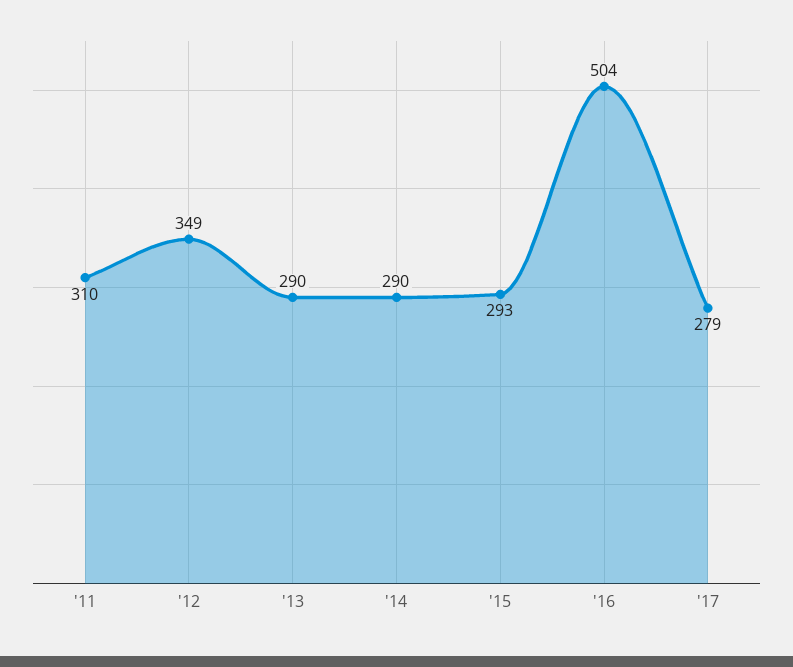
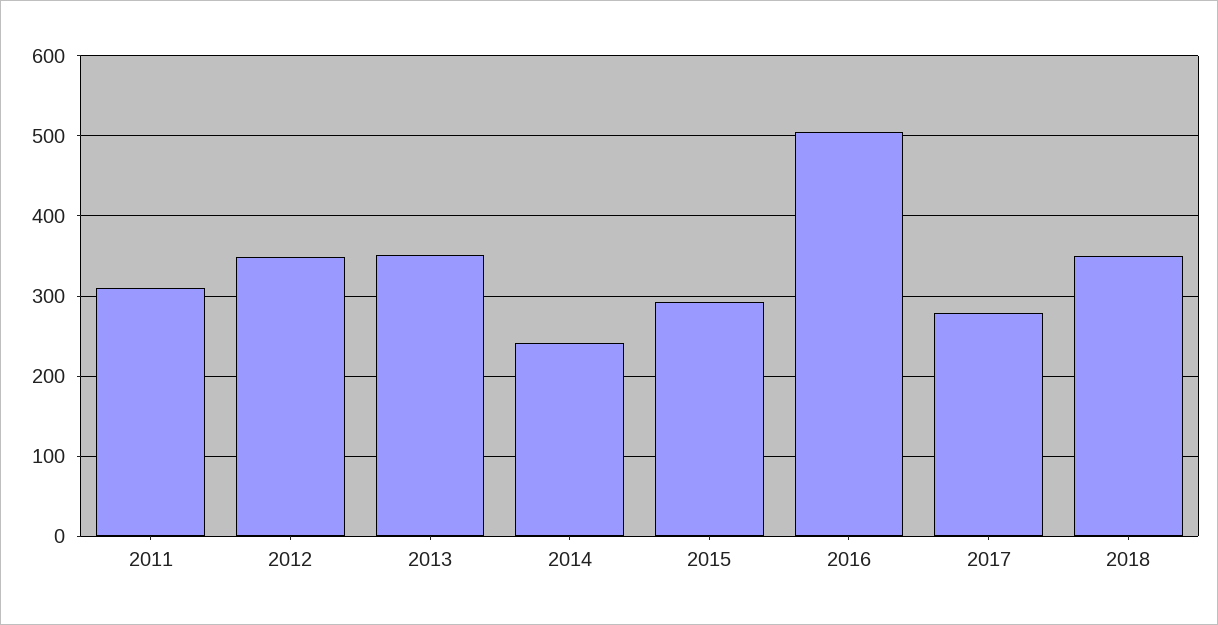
'13: 290 -> 350
'14: 290 -> 240
2018: none -> 350

